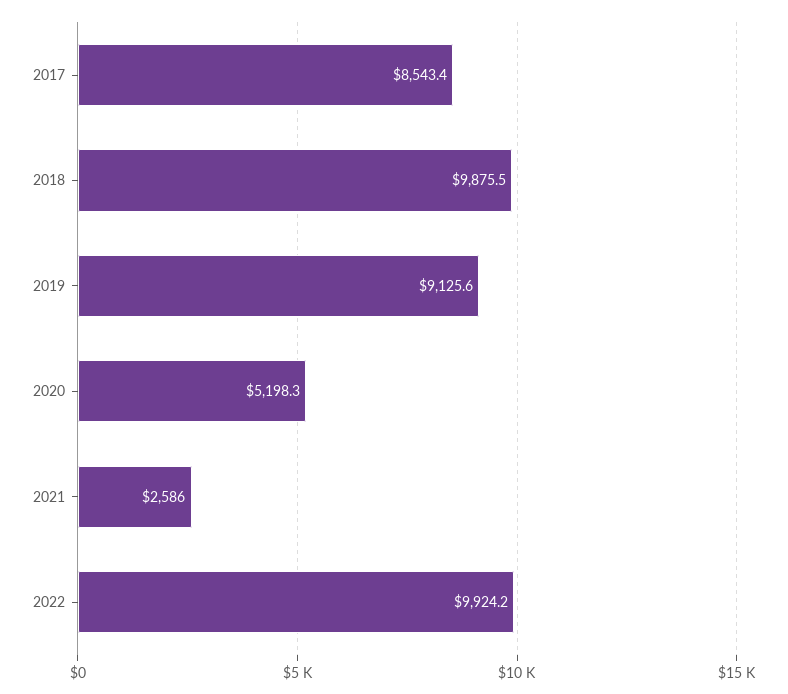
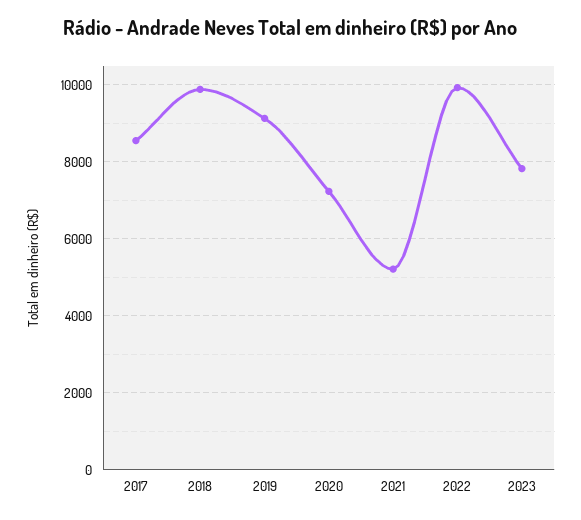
2020: 5198.3 -> 7200
2021: 2586 -> 5200
2023: none -> 7800

